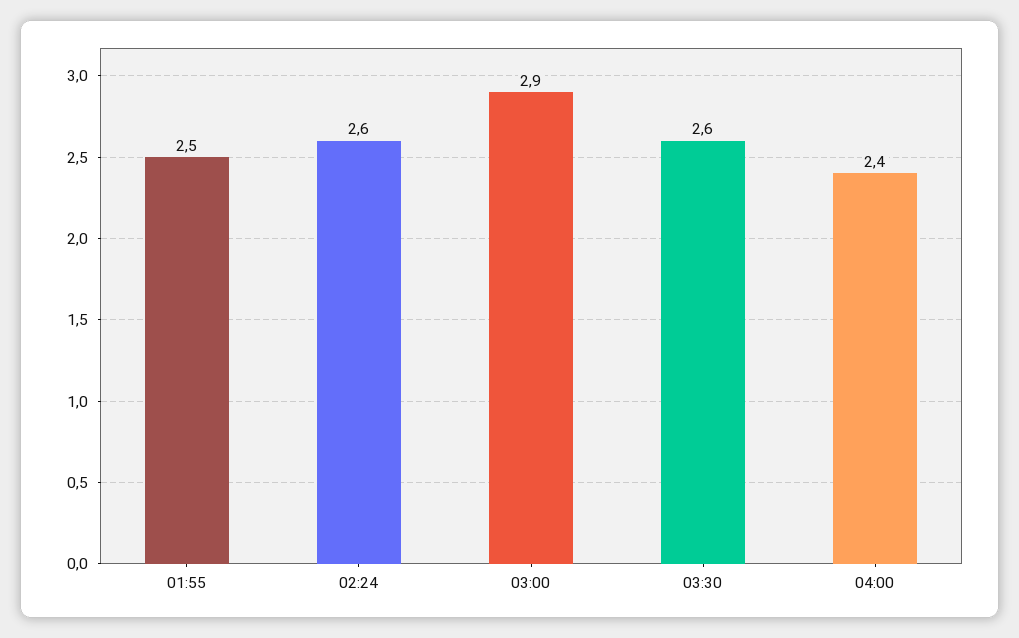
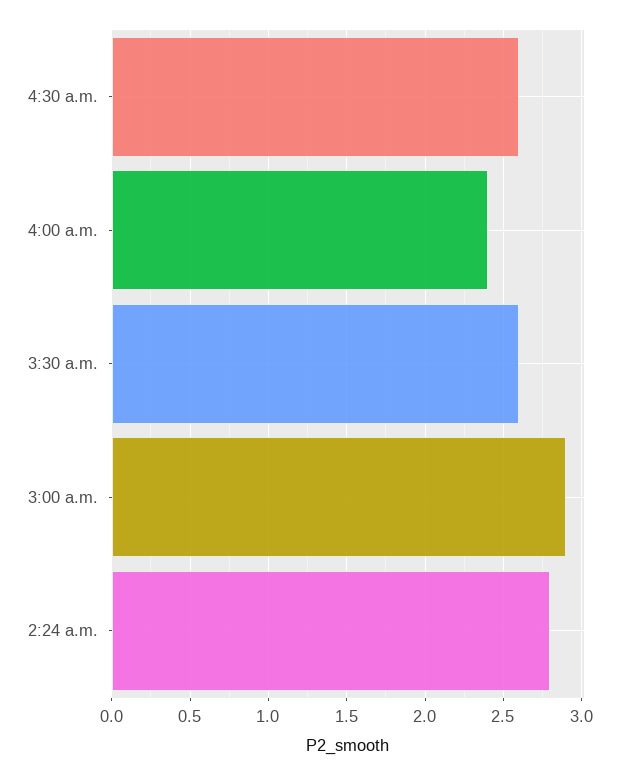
01:55: 2.5 -> none
02:24: 2.6 -> 2.8
4:30 a.m.: none -> 2.6

